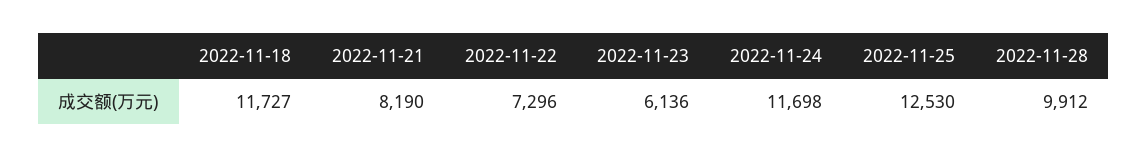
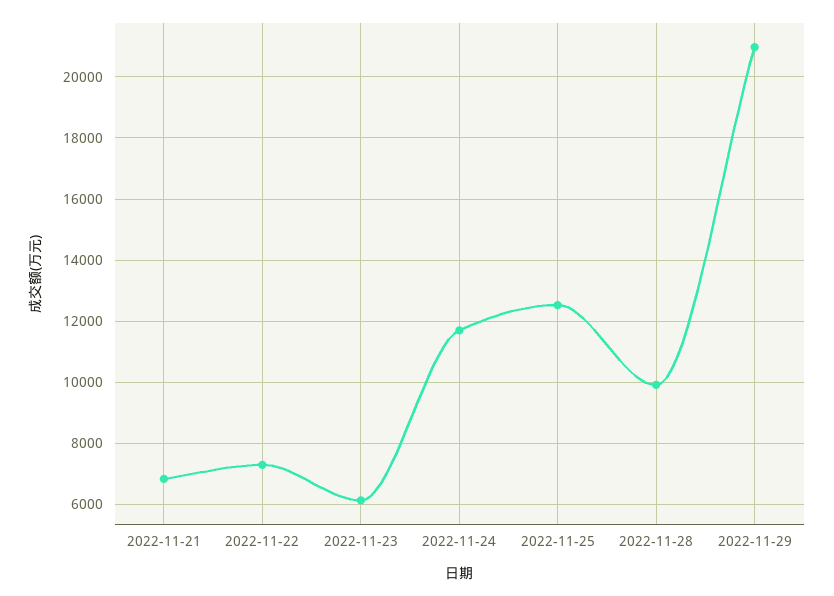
2022-11-18: 11727 -> none
2022-11-21: 8190 -> 6800
2022-11-29: none -> 21000

